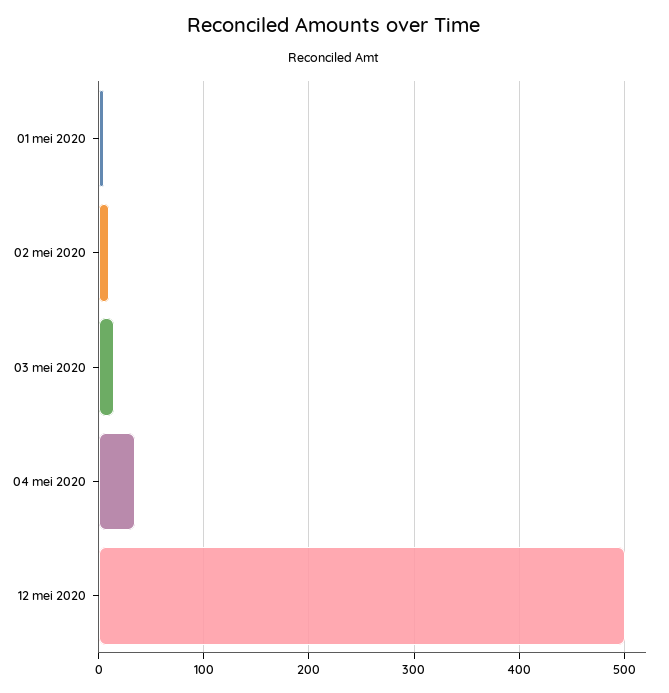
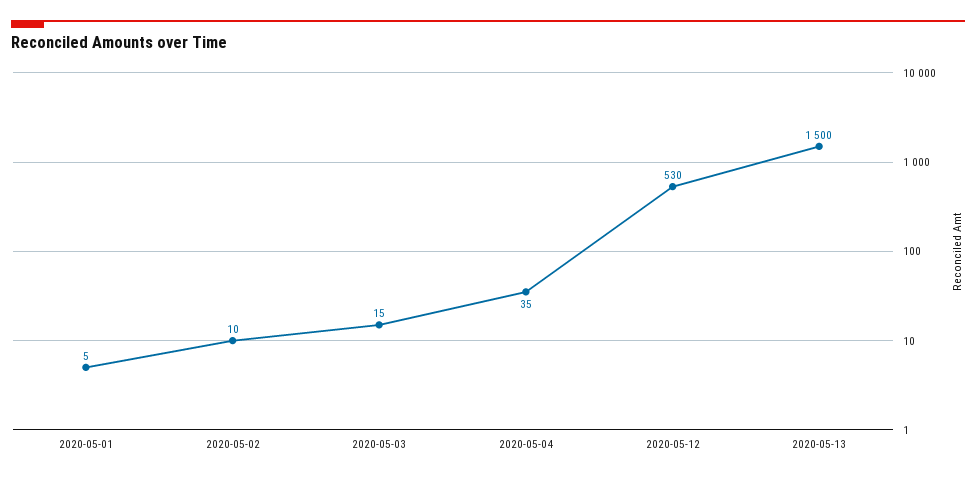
12 mei 2020: 500 -> 530
2020-05-13: none -> 1500

